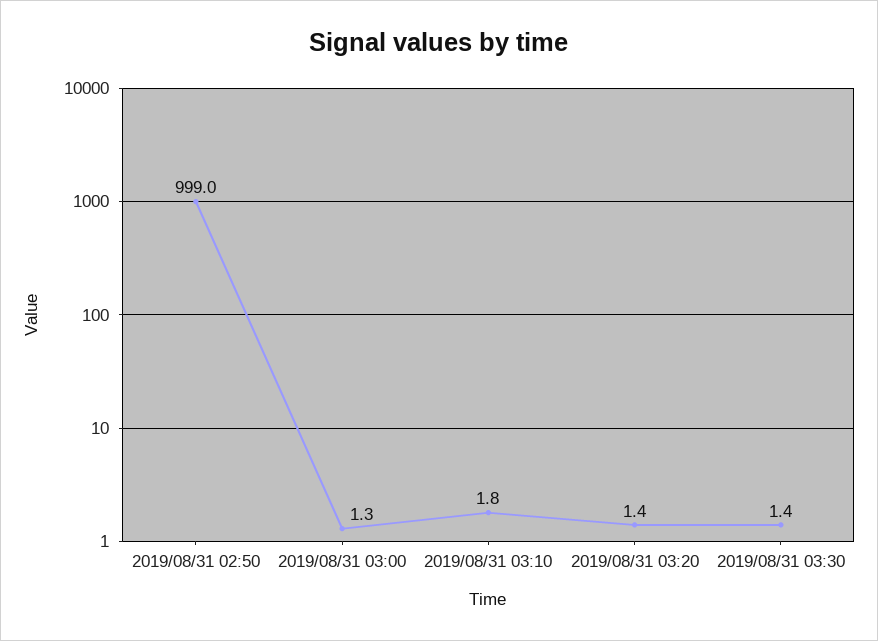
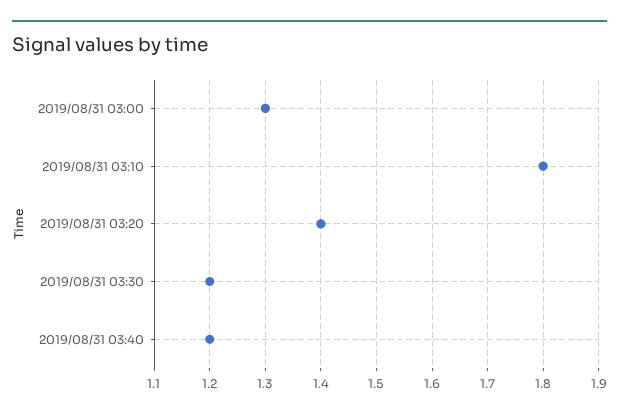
2019/08/31 02:50: 999 -> none
2019/08/31 03:30: 1.4 -> 1.2
2019/08/31 03:40: none -> 1.2

